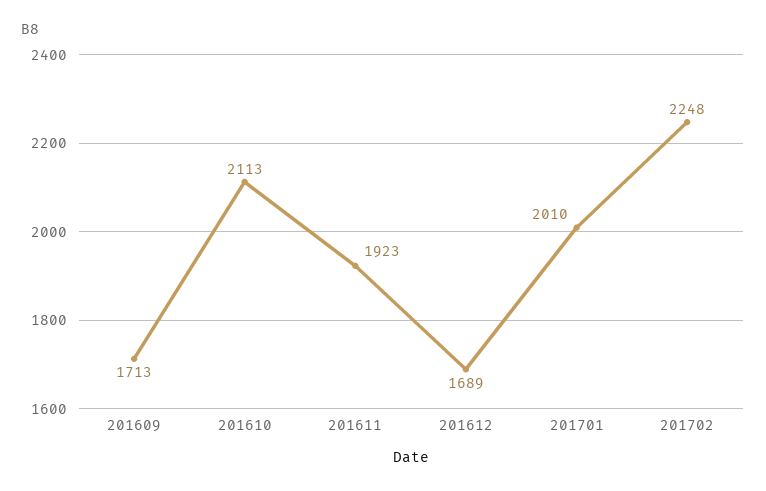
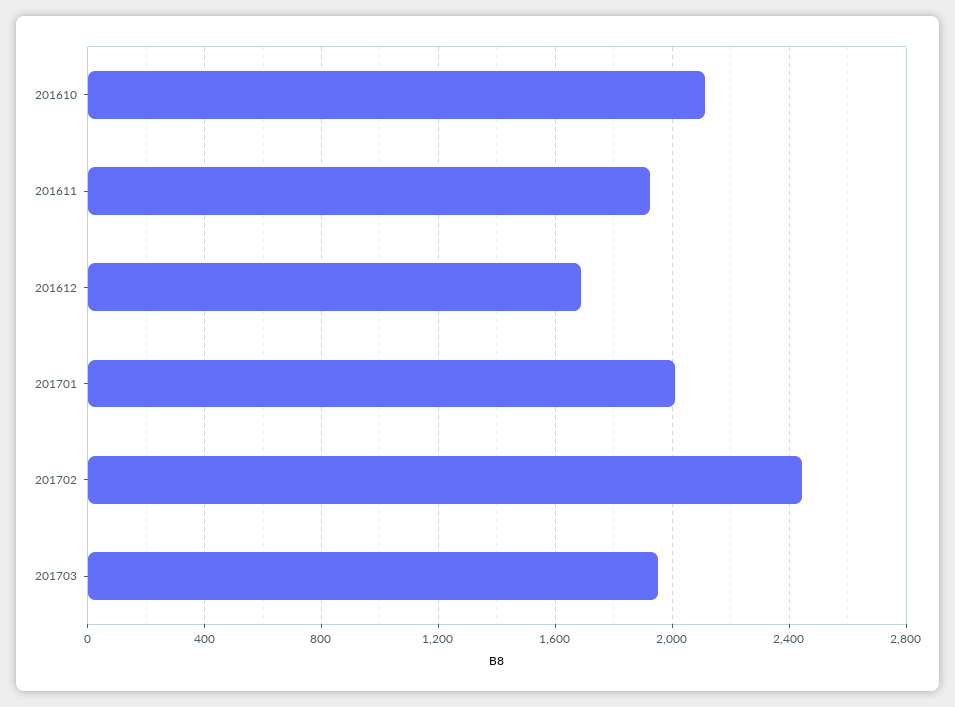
201609: 1713 -> none
201702: 2248 -> 2450
201703: none -> 1950

